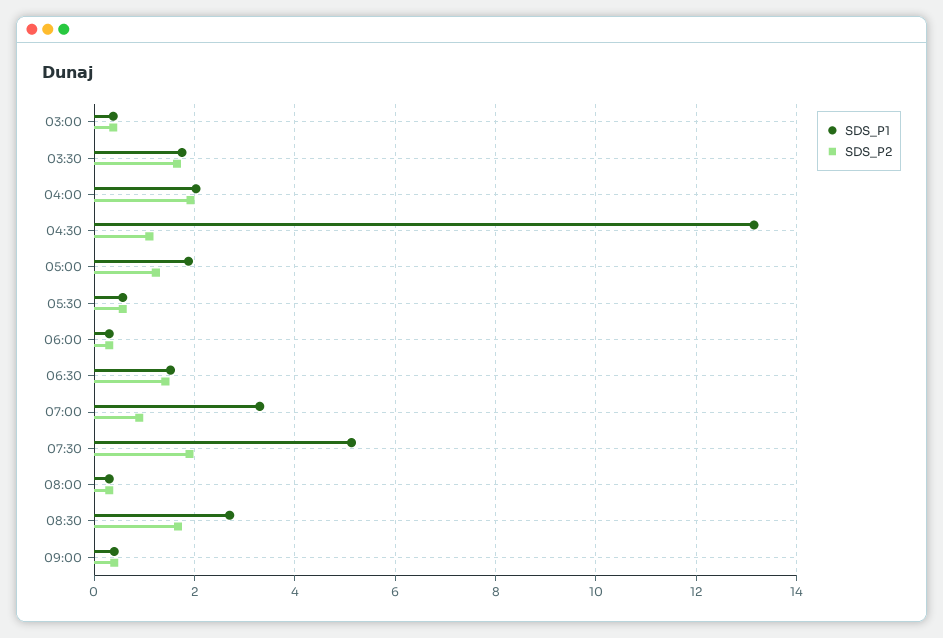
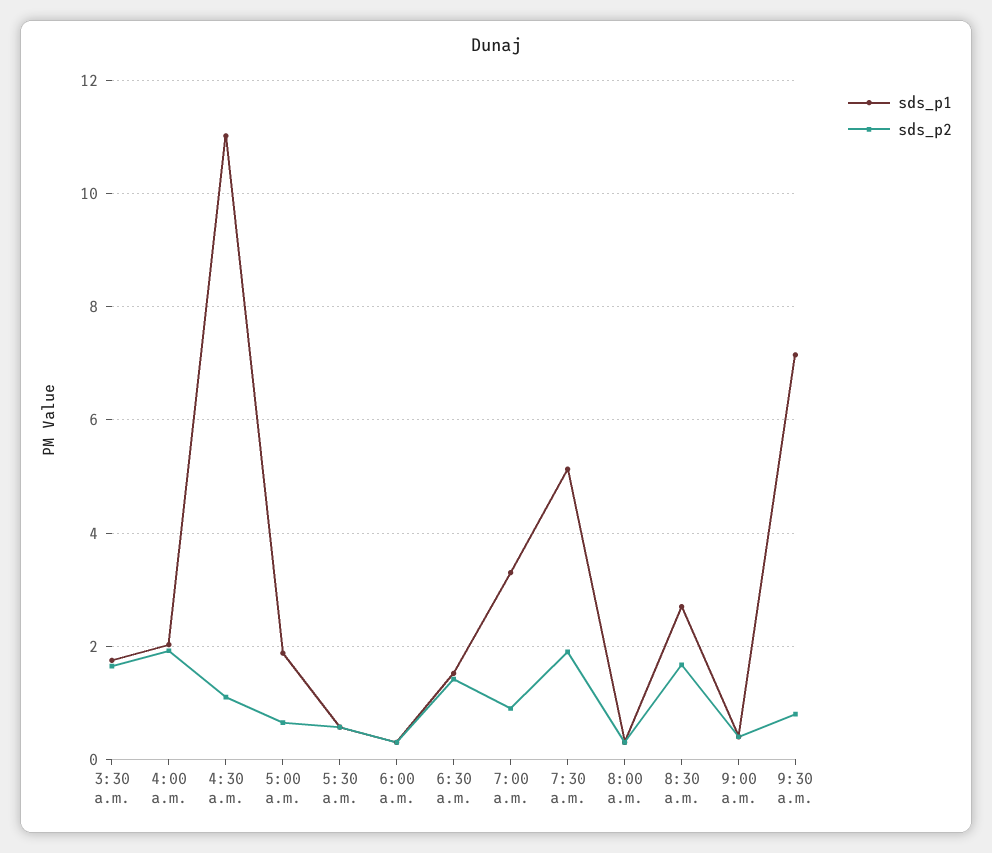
SDS_P1, 03:00: 0.4 -> none
SDS_P2, 03:00: 0.4 -> none
SDS_P1, 04:30: 13.2 -> 11
SDS_P2, 05:00: 1.2 -> 0.6
SDS_P1, 9:30 a.m.: none -> 7.2
SDS_P2, 9:30 a.m.: none -> 0.8

